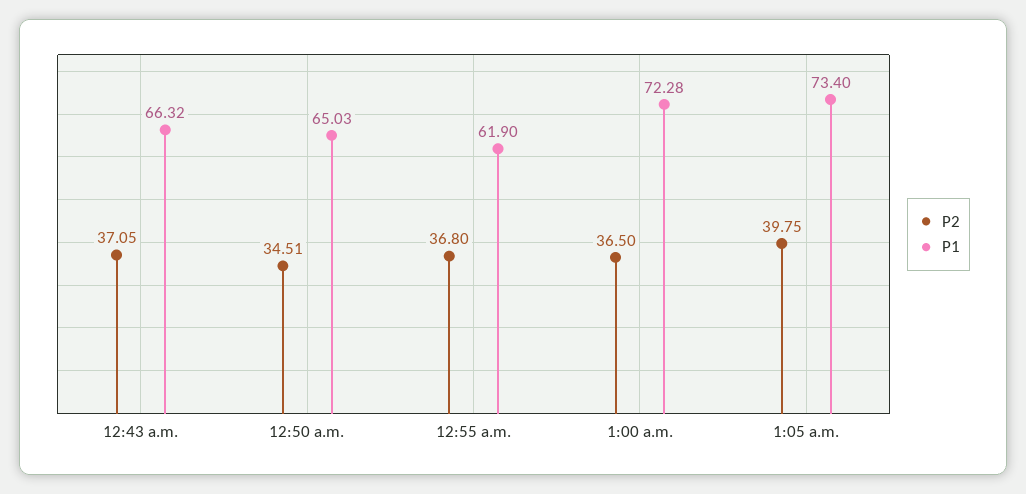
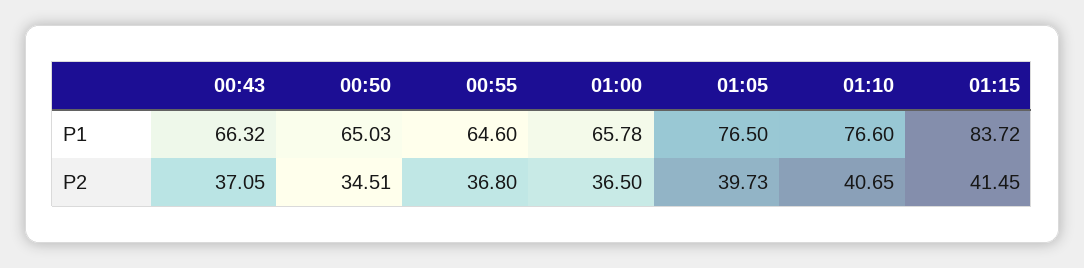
P1, 12:55 a.m.: 61.9 -> 64.6
P1, 1:00 a.m.: 72.28 -> 65.78
P2, 1:05 a.m.: 39.75 -> 39.73
P1, 1:05 a.m.: 73.4 -> 76.5
P1, 01:10: none -> 76.6
P1, 01:15: none -> 83.72
P2, 01:10: none -> 40.65
P2, 01:15: none -> 41.45

